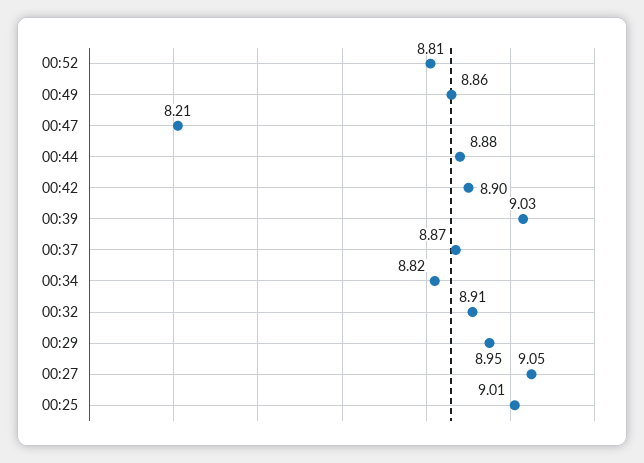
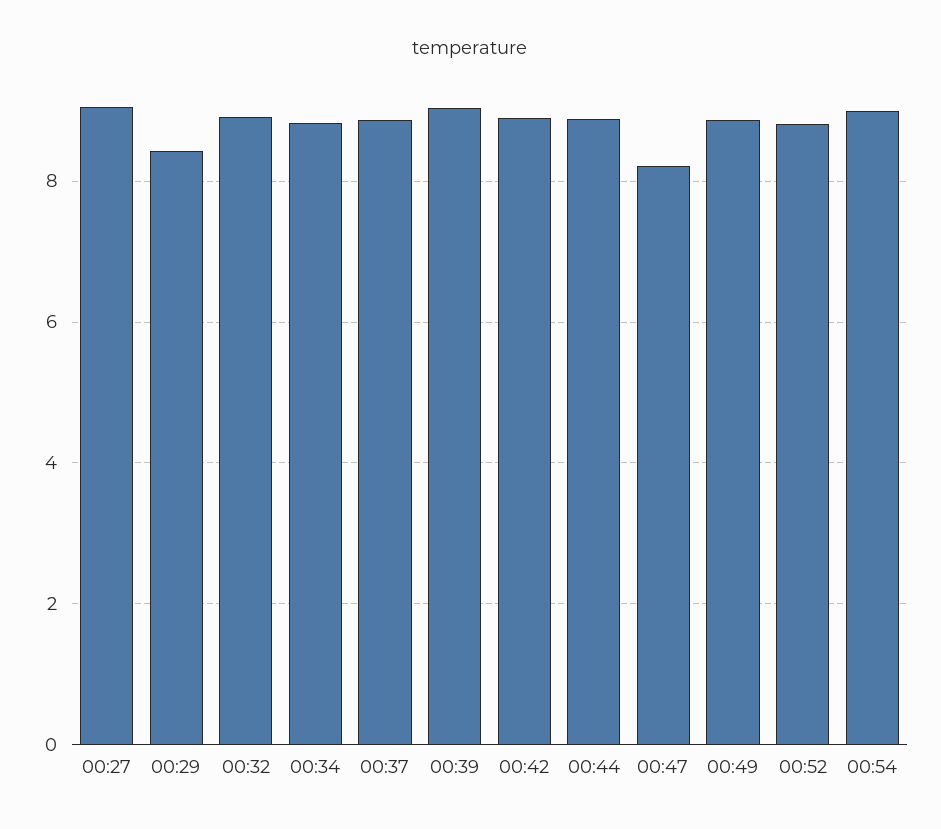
00:29: 8.95 -> 8.4
00:25: 9.01 -> none
00:54: none -> 9

